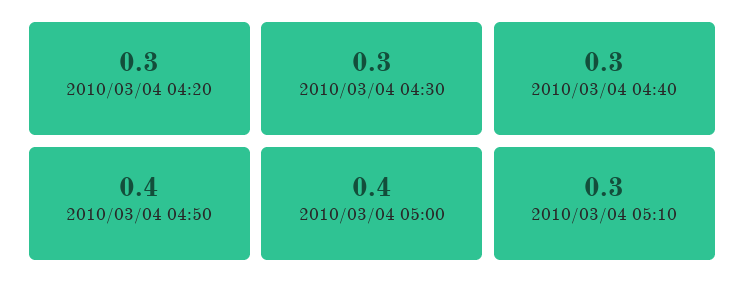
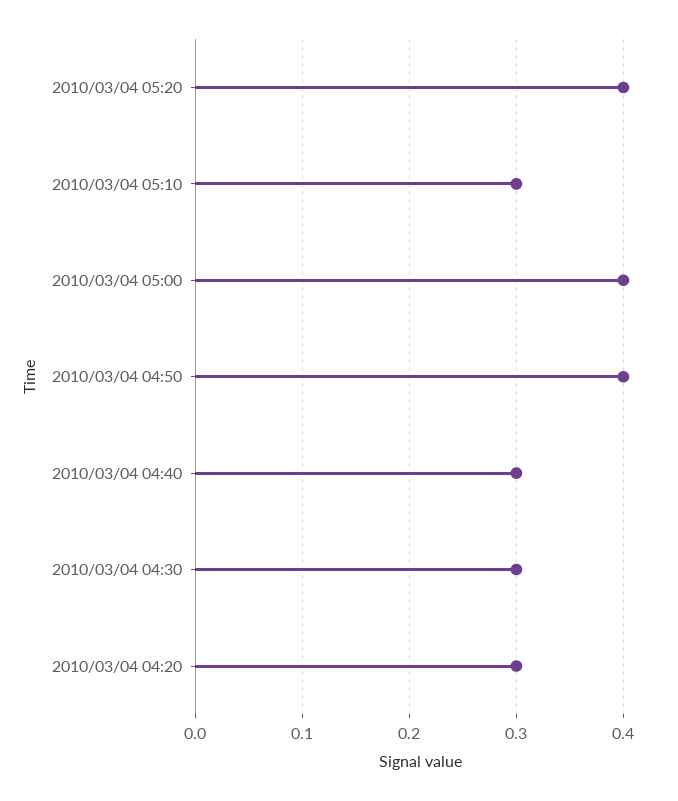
2010/03/04 05:20: none -> 0.4

